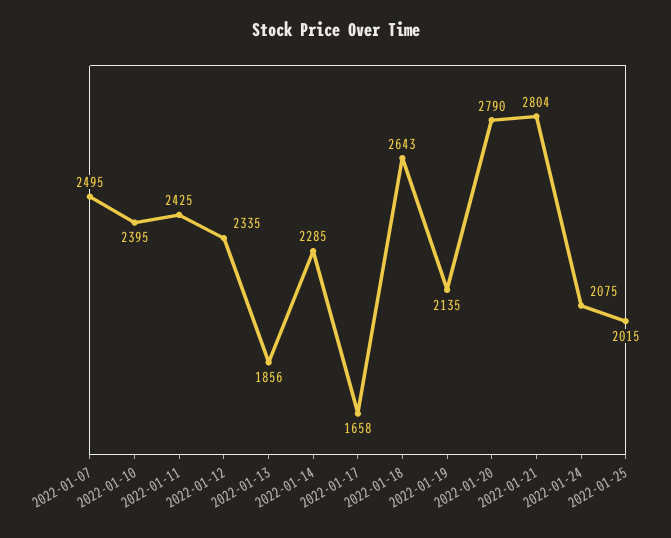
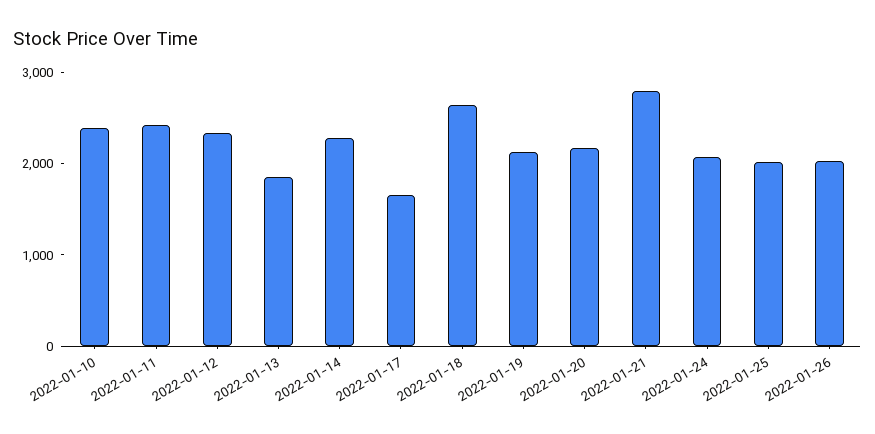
2022-01-07: 2495 -> none
2022-01-20: 2790 -> 2200
2022-01-26: none -> 2000

